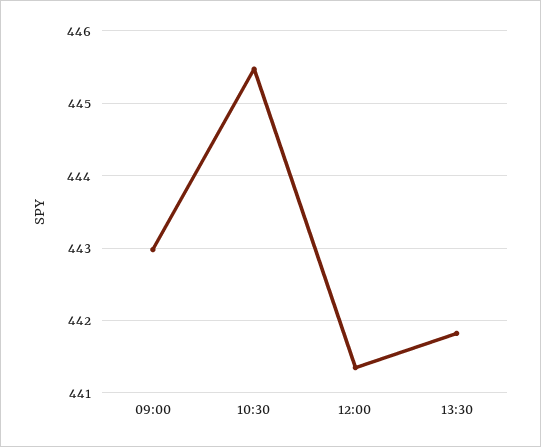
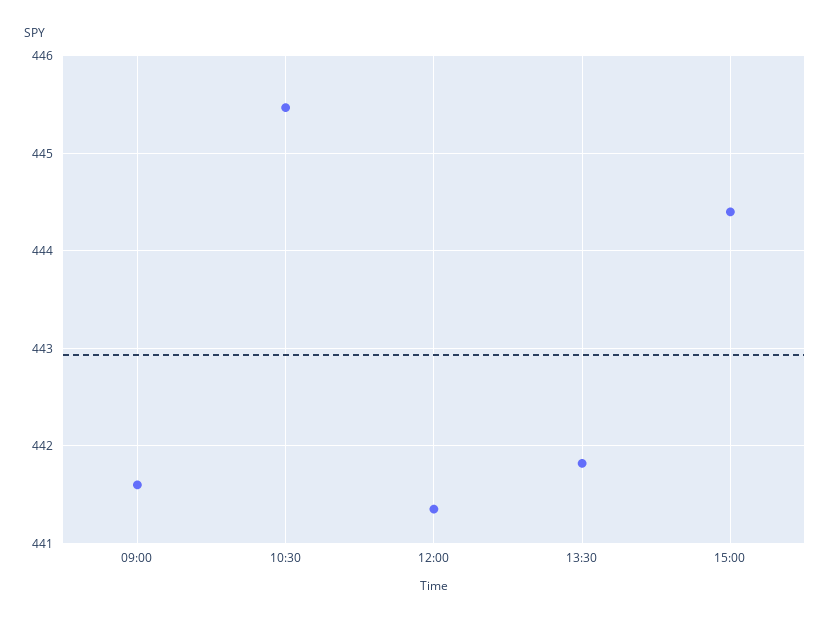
09:00: 443 -> 441.6
15:00: none -> 444.4

